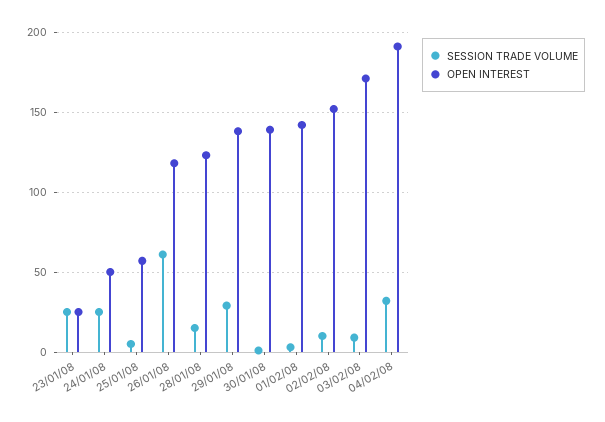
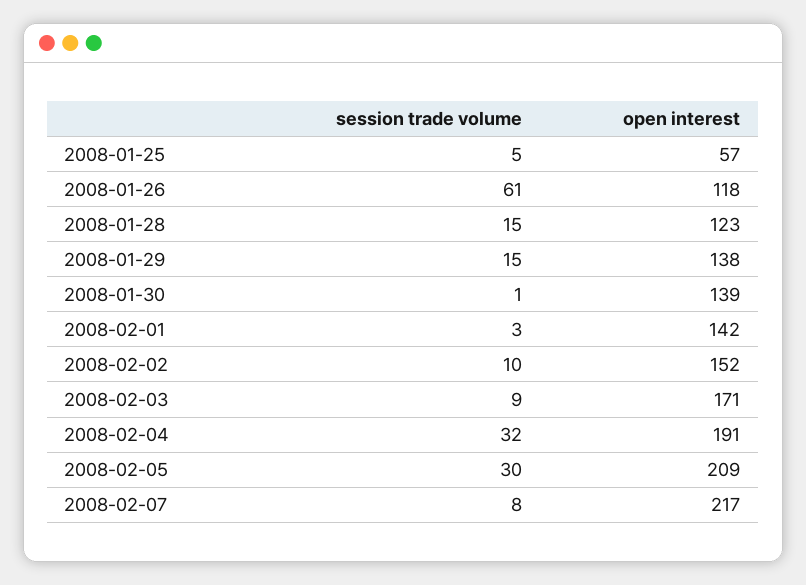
SESSION TRADE VOLUME, 23/01/08: 25 -> none
OPEN INTEREST, 23/01/08: 25 -> none
SESSION TRADE VOLUME, 24/01/08: 25 -> none
OPEN INTEREST, 24/01/08: 50 -> none
SESSION TRADE VOLUME, 29/01/08: 30 -> 15
SESSION TRADE VOLUME, 2008-02-05: none -> 30
OPEN INTEREST, 2008-02-05: none -> 209
SESSION TRADE VOLUME, 2008-02-07: none -> 8
OPEN INTEREST, 2008-02-07: none -> 217

